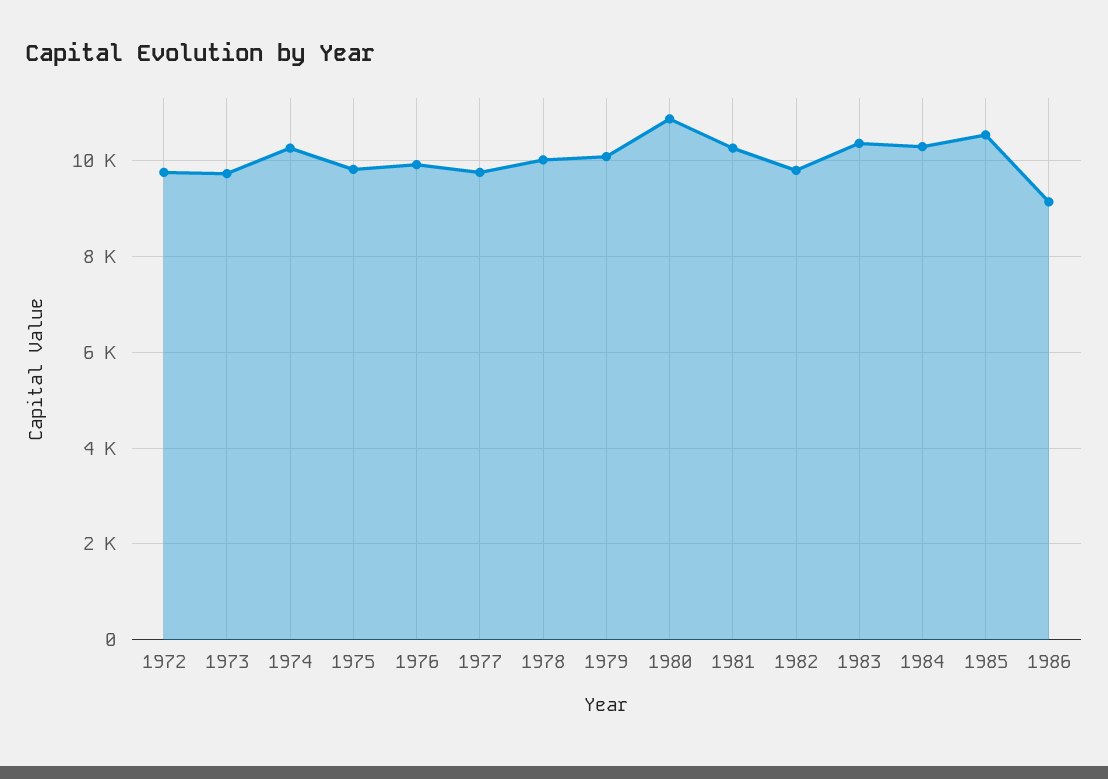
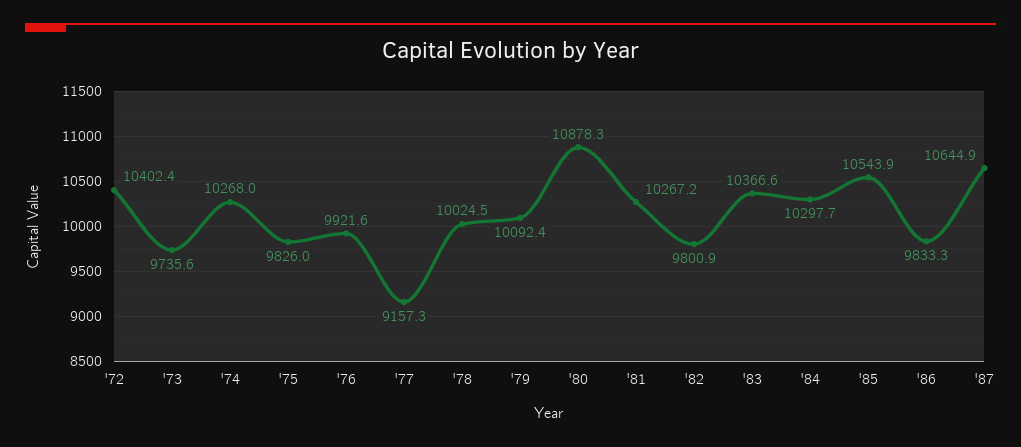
1972: 9800 -> 10402.4
1977: 9800 -> 9157.3
1986: 9200 -> 9833.3
'87: none -> 10644.9

